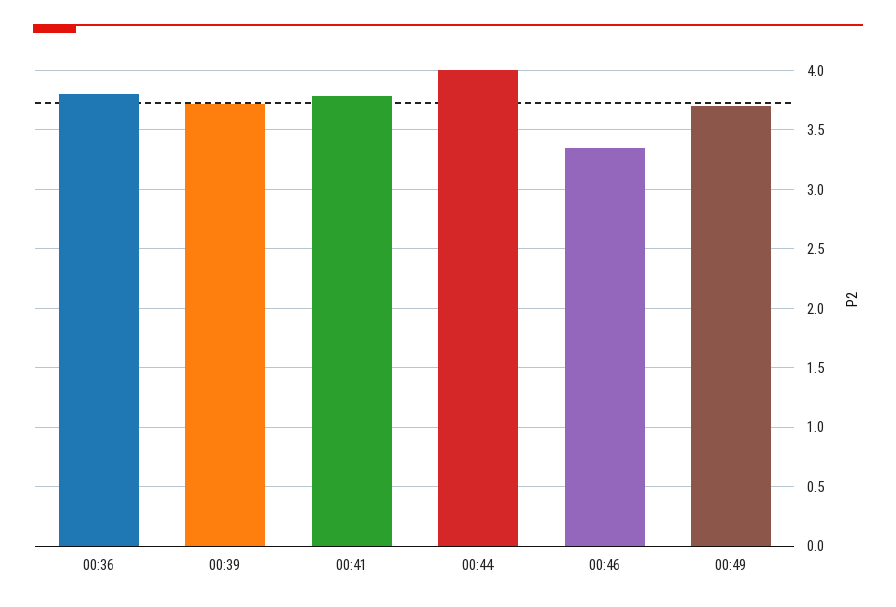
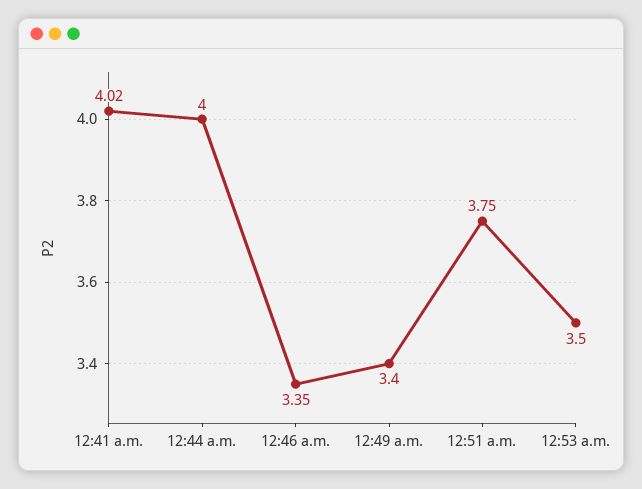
00:36: 3.8 -> none
00:39: 3.7 -> none
00:41: 3.8 -> 4.02
00:49: 3.7 -> 3.4
12:51 a.m.: none -> 3.75
12:53 a.m.: none -> 3.5

